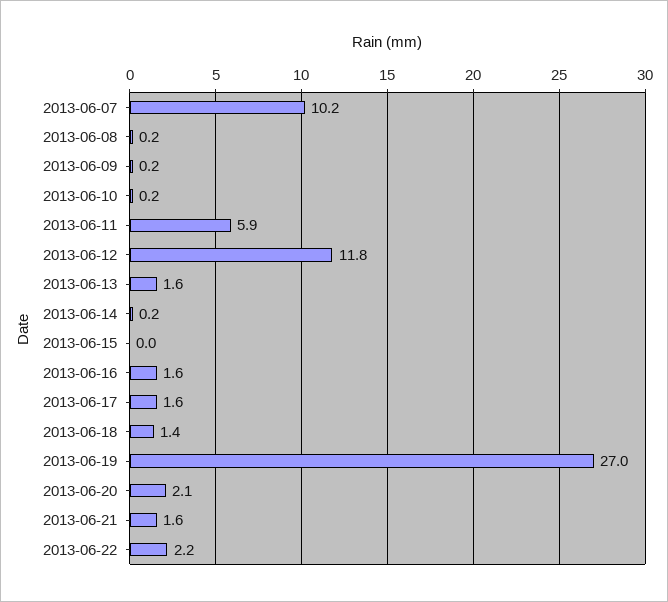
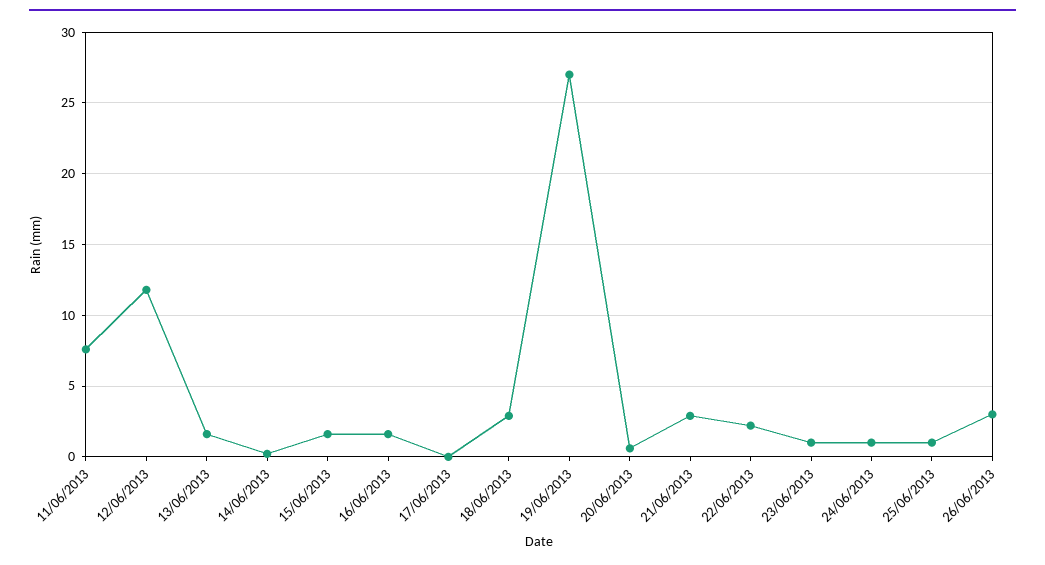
2013-06-07: 10.2 -> none
2013-06-08: 0.2 -> none
2013-06-09: 0.2 -> none
2013-06-10: 0.2 -> none
2013-06-11: 5.9 -> 7.5
2013-06-15: 0 -> 1.5
2013-06-17: 1.6 -> 0
2013-06-18: 1.4 -> 3
2013-06-20: 2.1 -> 0.5
2013-06-21: 1.6 -> 3
23/06/2013: none -> 1
24/06/2013: none -> 1
25/06/2013: none -> 1
26/06/2013: none -> 3

